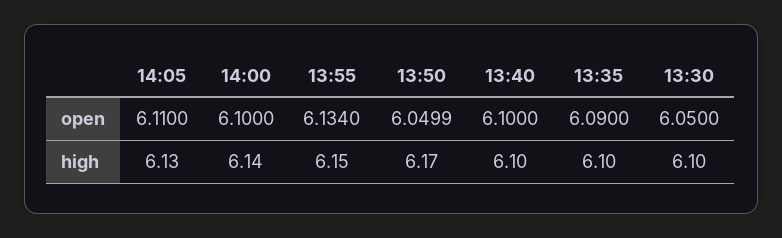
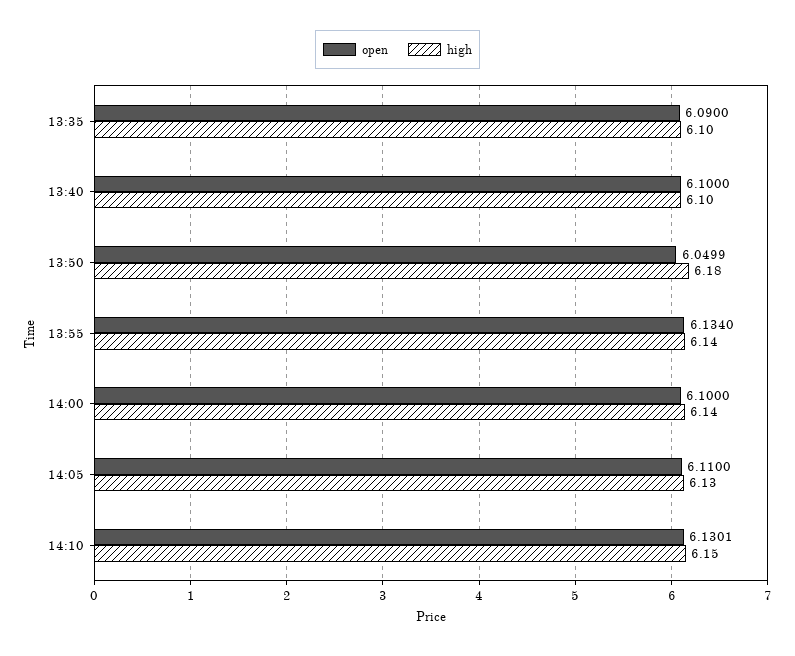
open, 13:30: 6.05 -> none
high, 13:55: 6.15 -> 6.14
high, 13:50: 6.17 -> 6.18
high, 13:30: 6.1 -> none
open, 14:10: none -> 6.1301
high, 14:10: none -> 6.15

